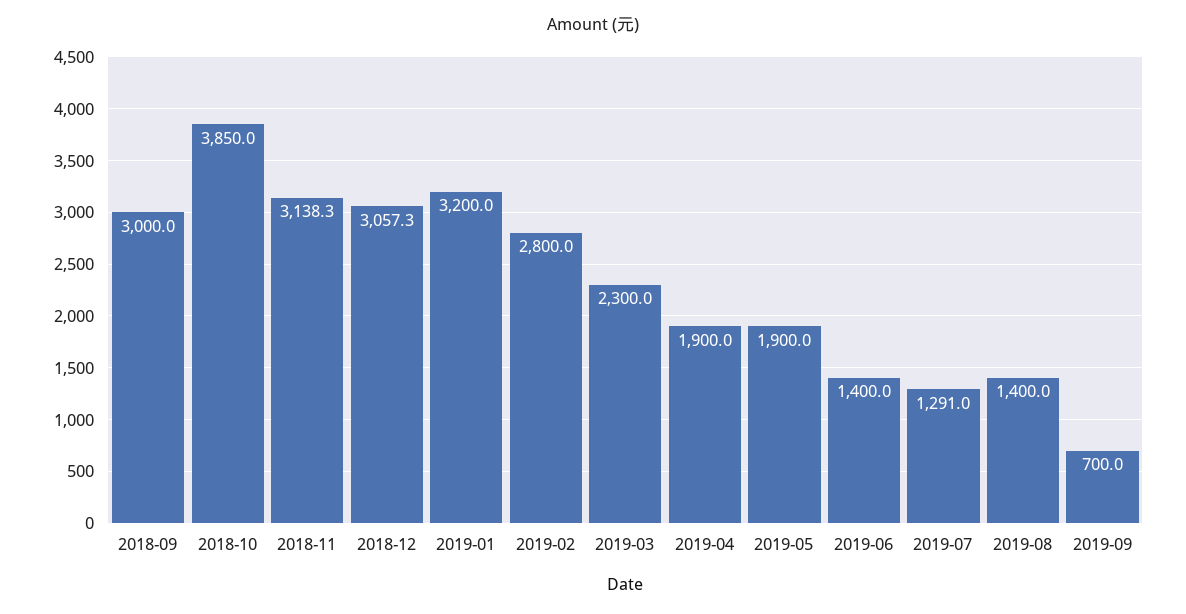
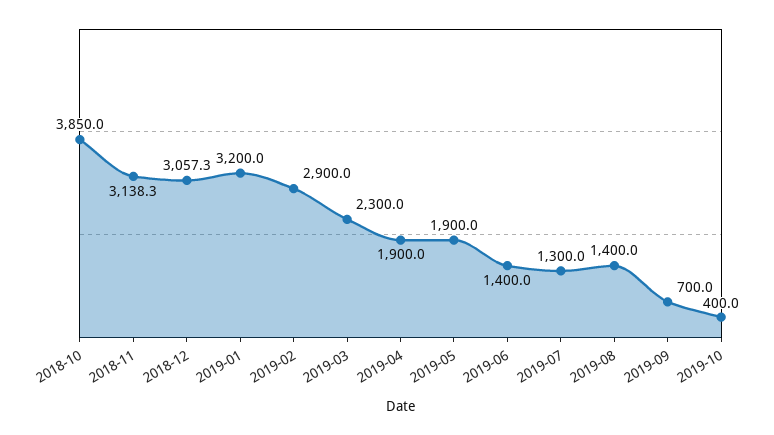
2018-09: 3000 -> none
2019-02: 2800 -> 2900
2019-07: 1291 -> 1300
2019-10: none -> 400

